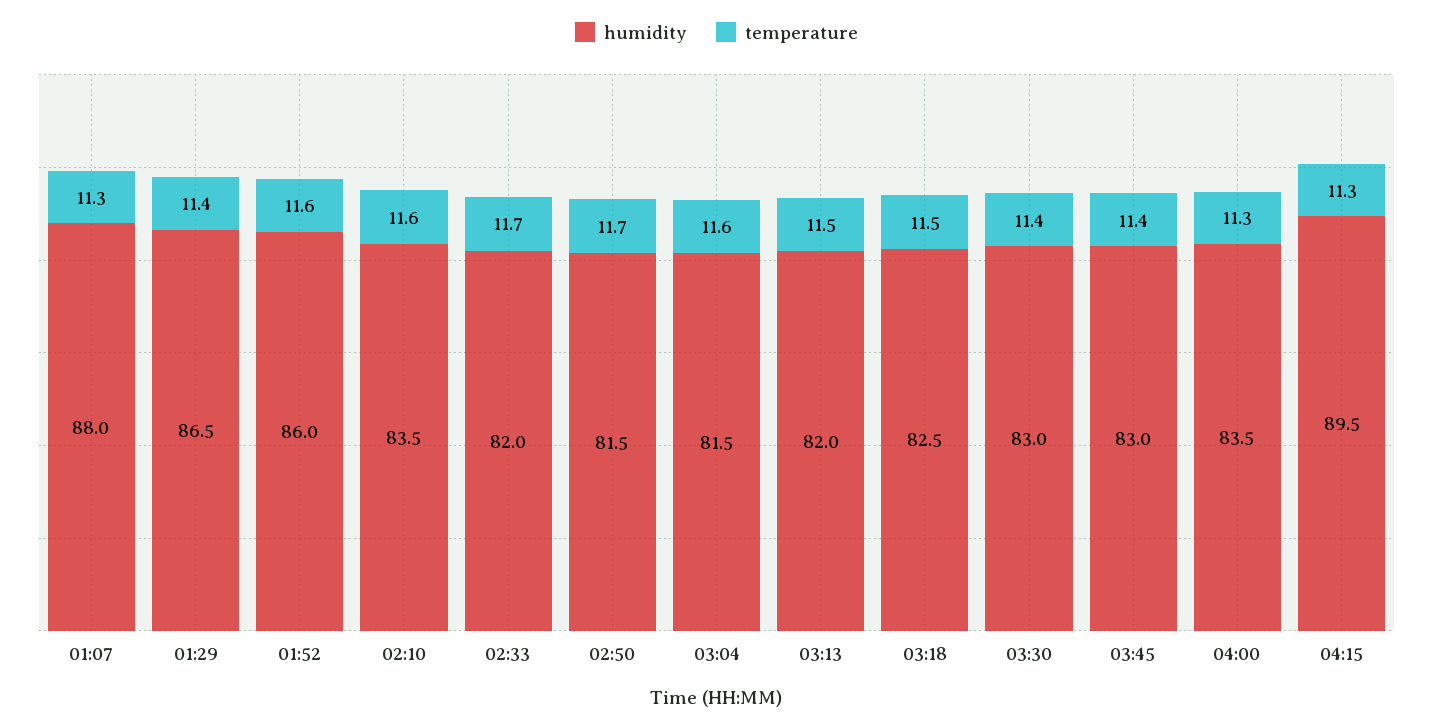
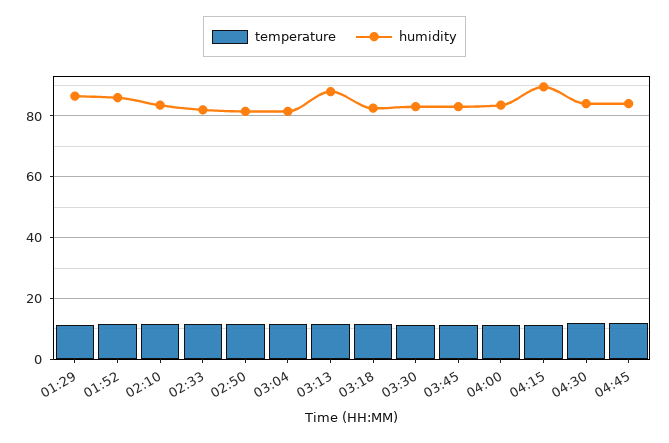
humidity, 01:07: 88 -> none
temperature, 01:07: 11.3 -> none
humidity, 03:13: 82 -> 88
temperature, 04:30: none -> 12
humidity, 04:30: none -> 84
temperature, 04:45: none -> 12
humidity, 04:45: none -> 84

